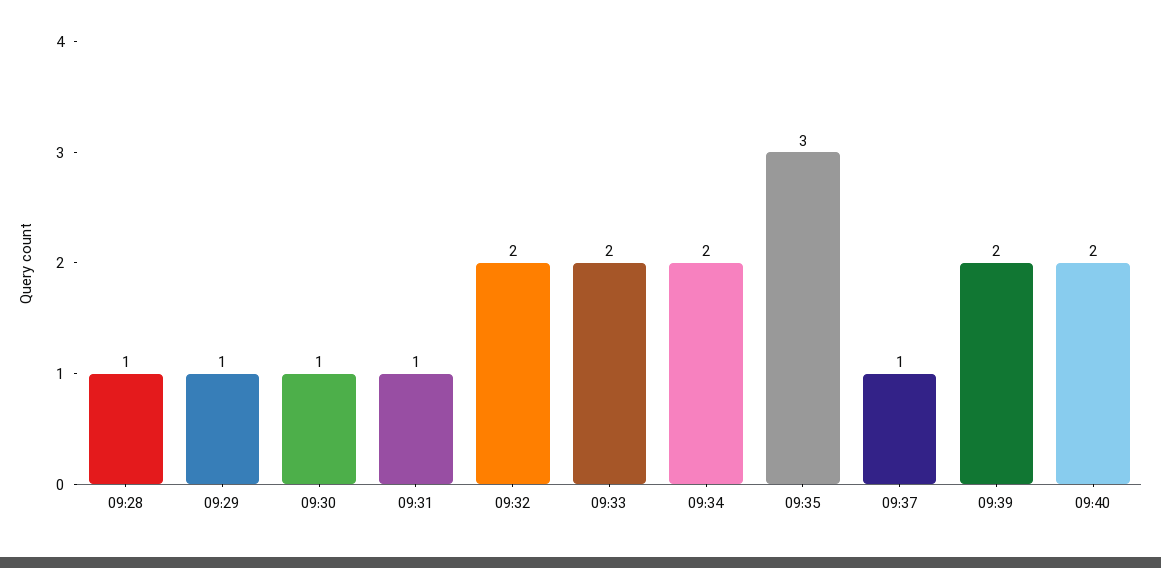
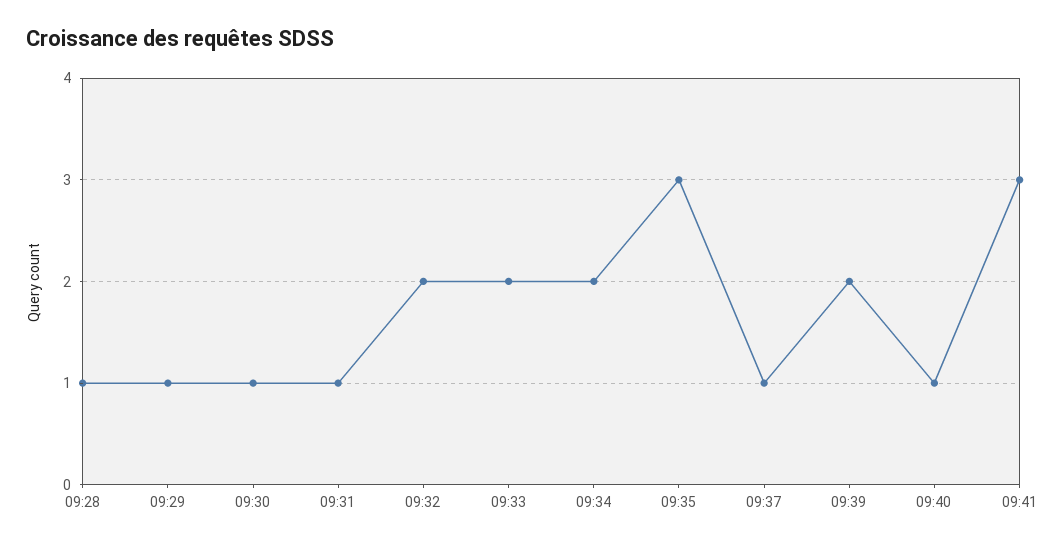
09:40: 2 -> 1
09:41: none -> 3

